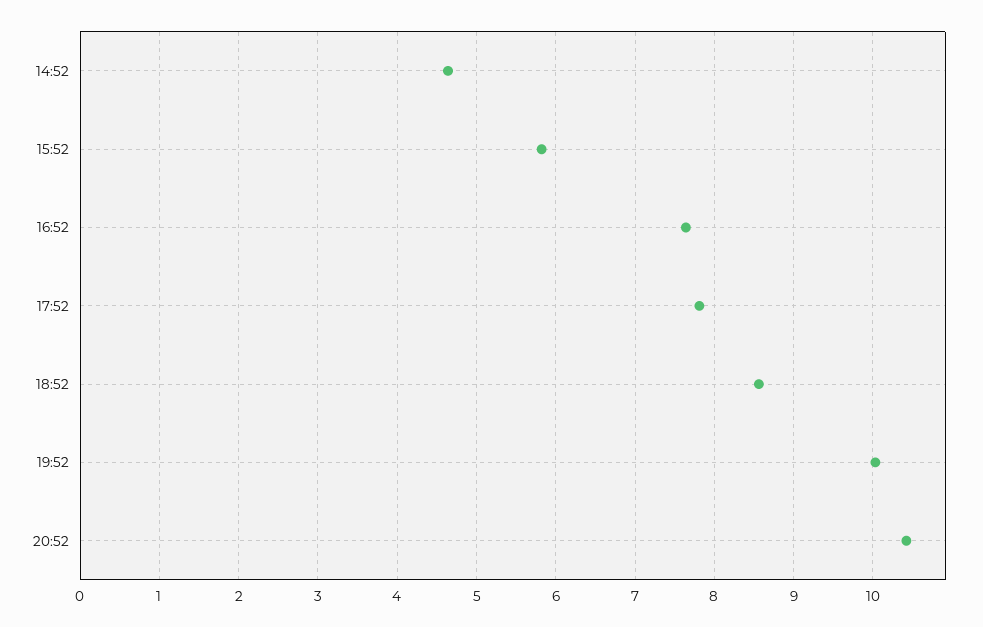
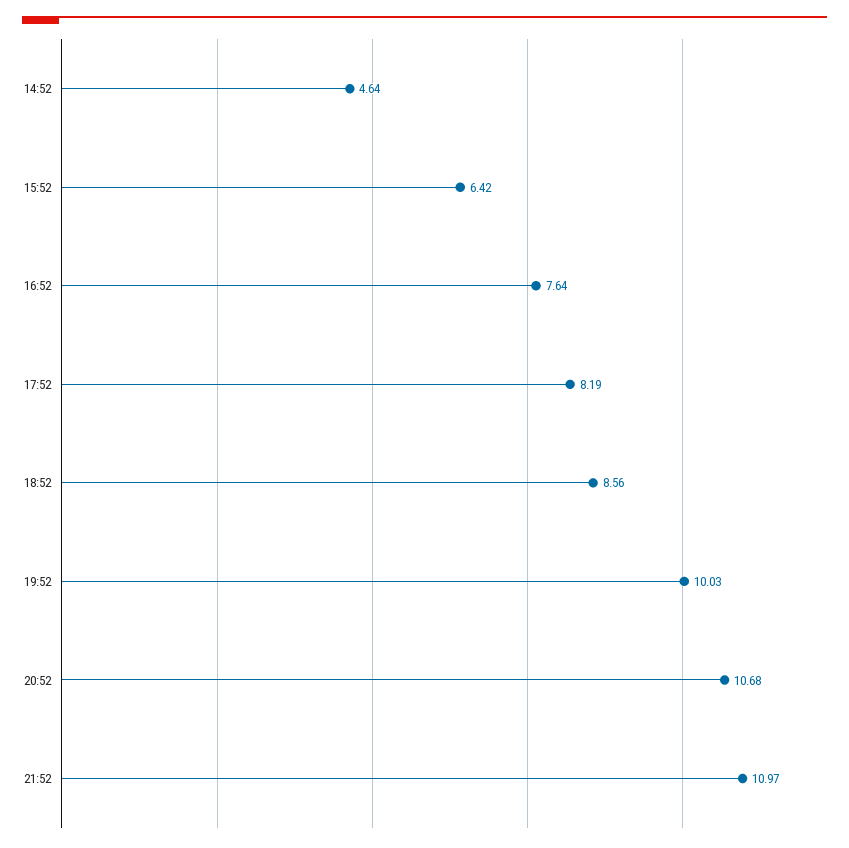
15:52: 5.8 -> 6.42
17:52: 7.8 -> 8.19
20:52: 10.4 -> 10.68
21:52: none -> 10.97

